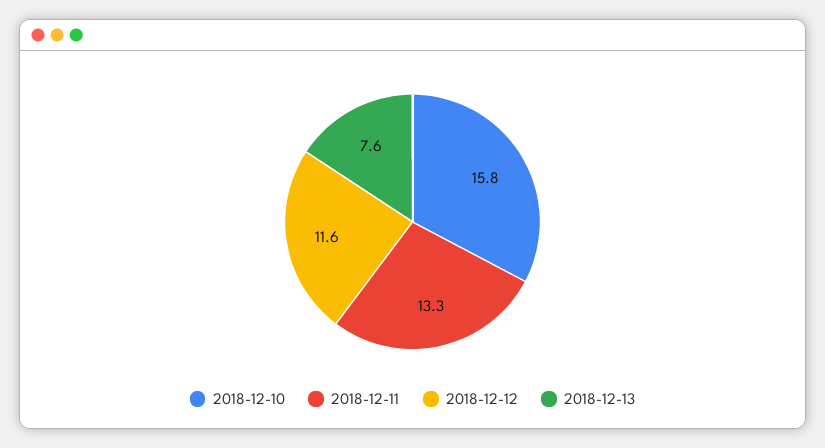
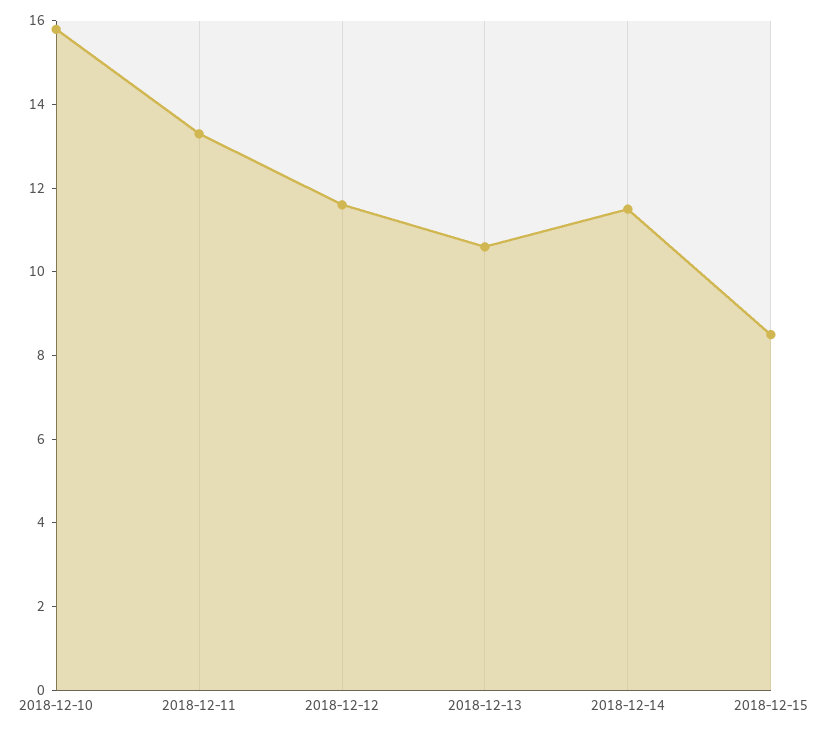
2018-12-13: 7.6 -> 10.5
2018-12-14: none -> 11.5
2018-12-15: none -> 8.5

